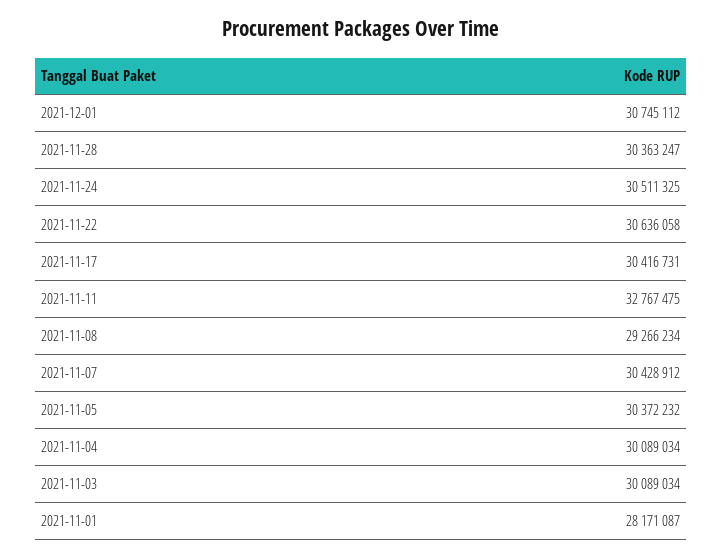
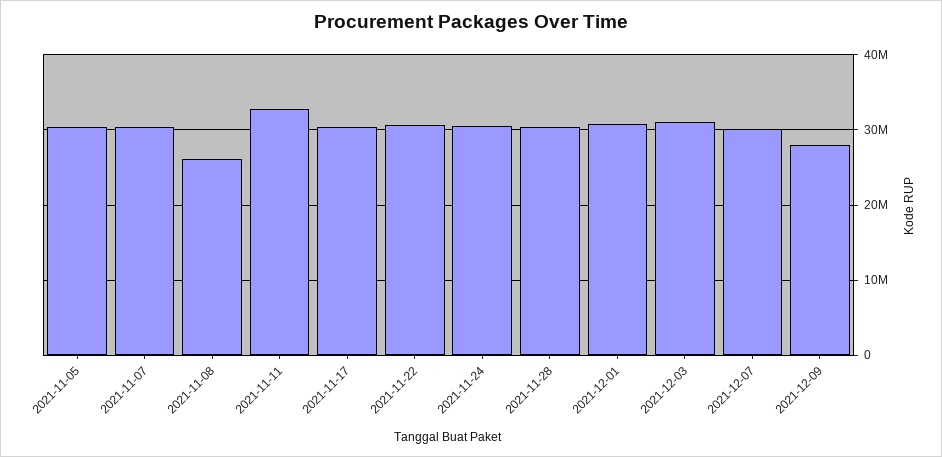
2021-11-08: 29266234 -> 26000000
2021-11-04: 30089034 -> none
2021-11-03: 30089034 -> none
2021-11-01: 28171087 -> none
2021-12-03: none -> 31000000
2021-12-07: none -> 30000000
2021-12-09: none -> 28000000

